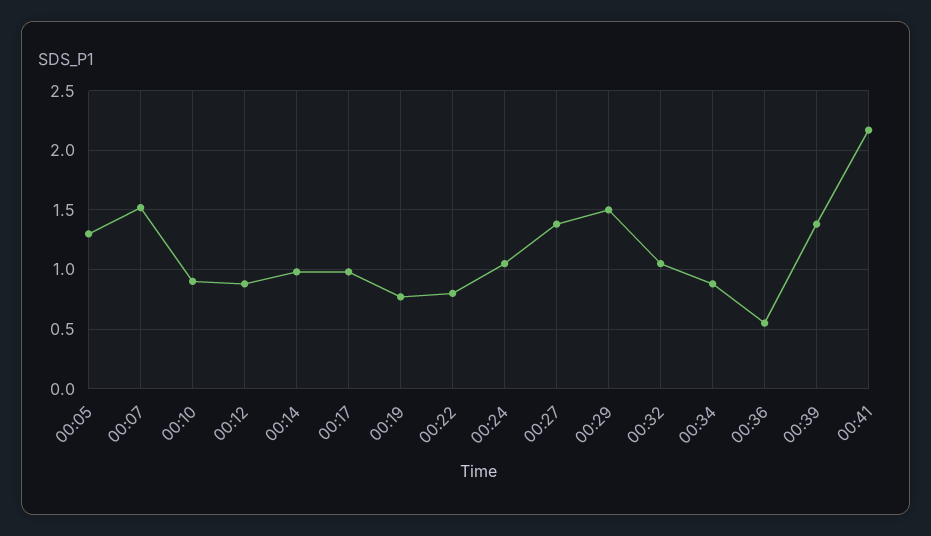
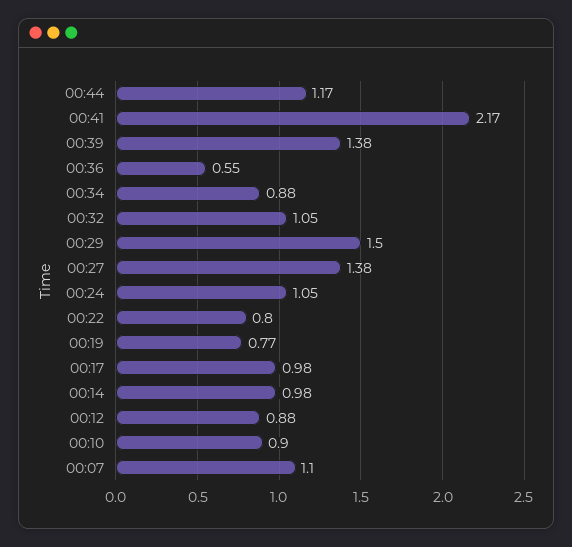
00:05: 1.3 -> none
00:07: 1.5 -> 1.1
00:44: none -> 1.17

